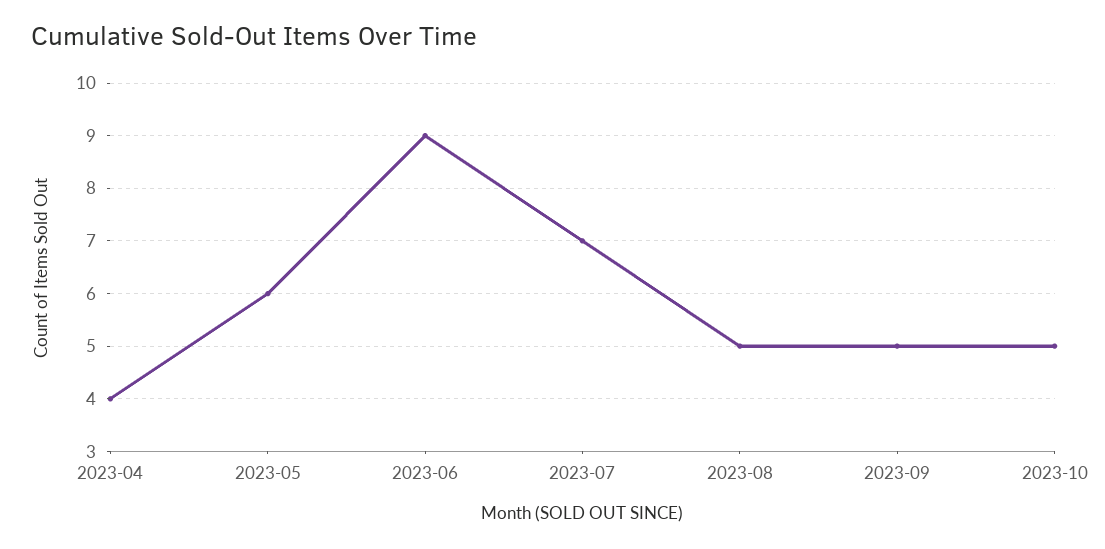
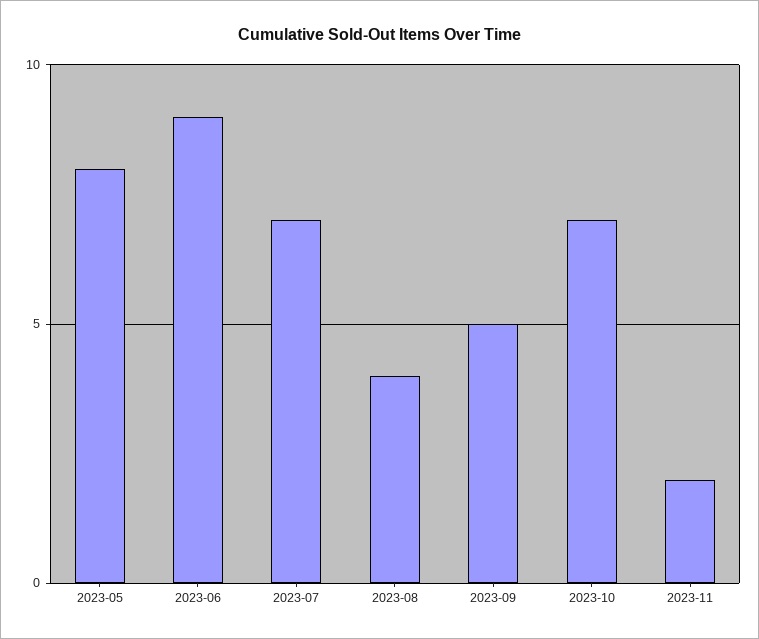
2023-04: 4 -> none
2023-05: 6 -> 8
2023-08: 5 -> 4
2023-10: 5 -> 7
2023-11: none -> 2

